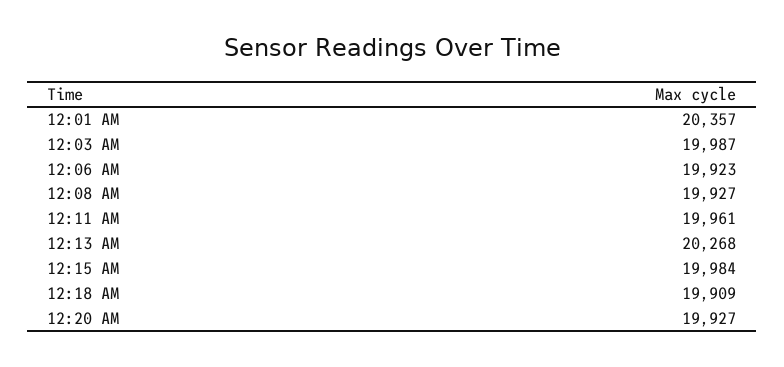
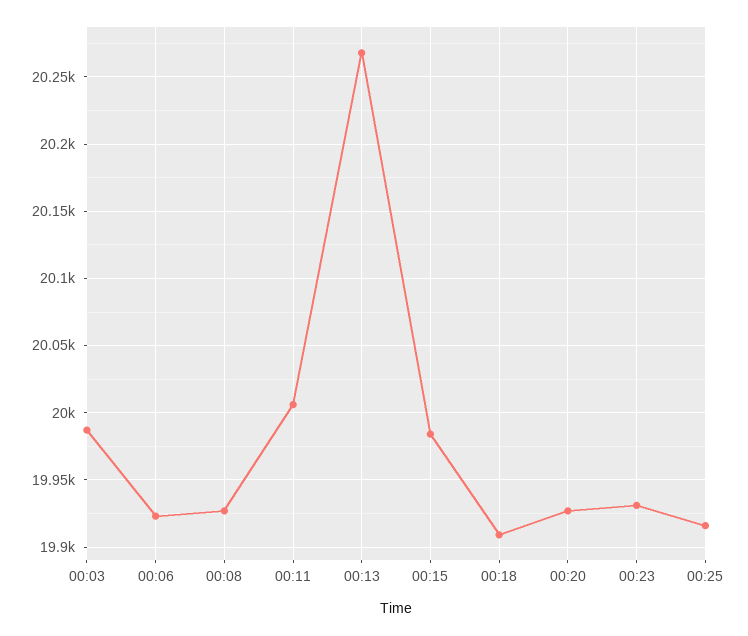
12:01 AM: 20357 -> none
12:11 AM: 19961 -> 20005
00:23: none -> 19930
00:25: none -> 19915

